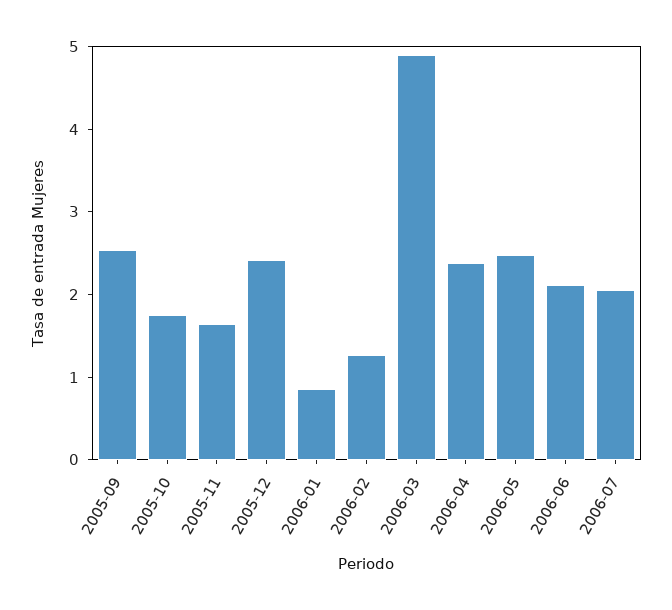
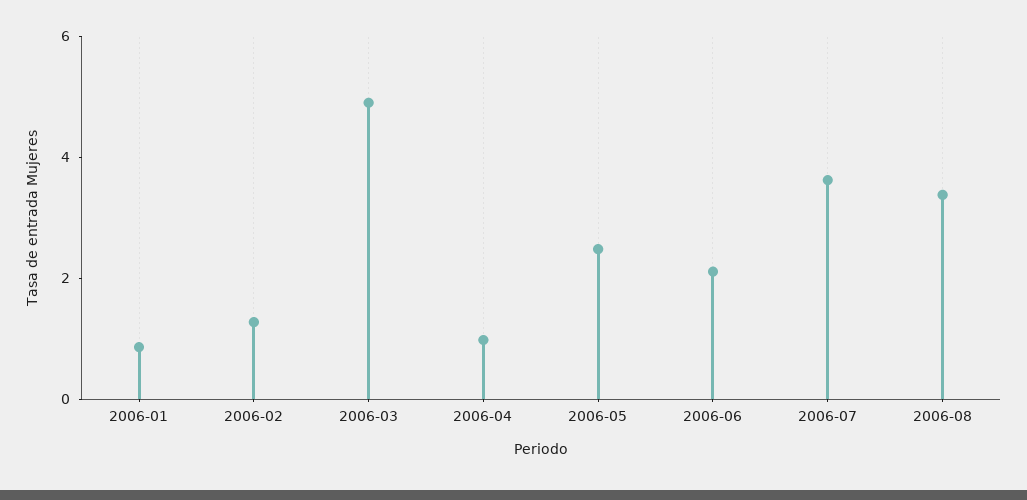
2005-09: 2.6 -> none
2005-10: 1.8 -> none
2005-11: 1.6 -> none
2005-12: 2.4 -> none
2006-04: 2.4 -> 1
2006-07: 2 -> 3.5
2006-08: none -> 3.5

